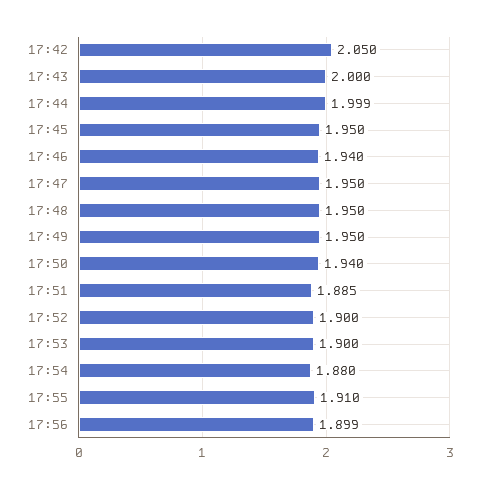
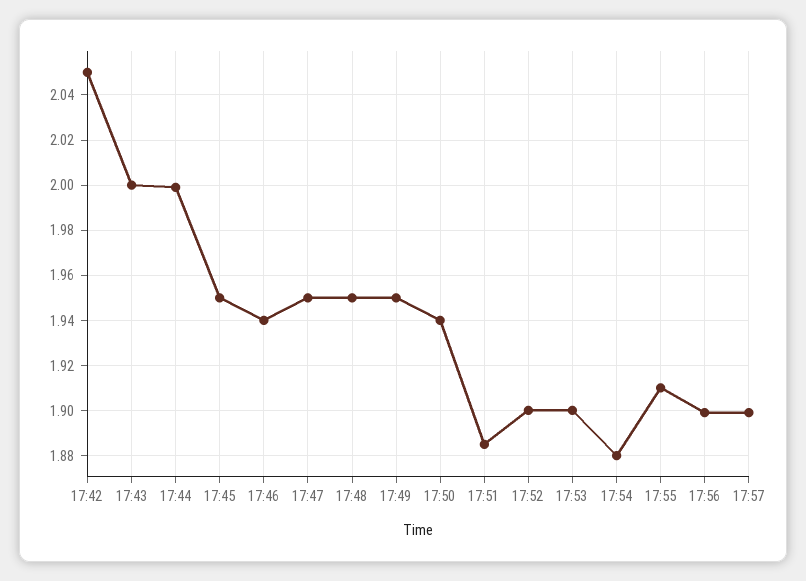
17:57: none -> 1.9

